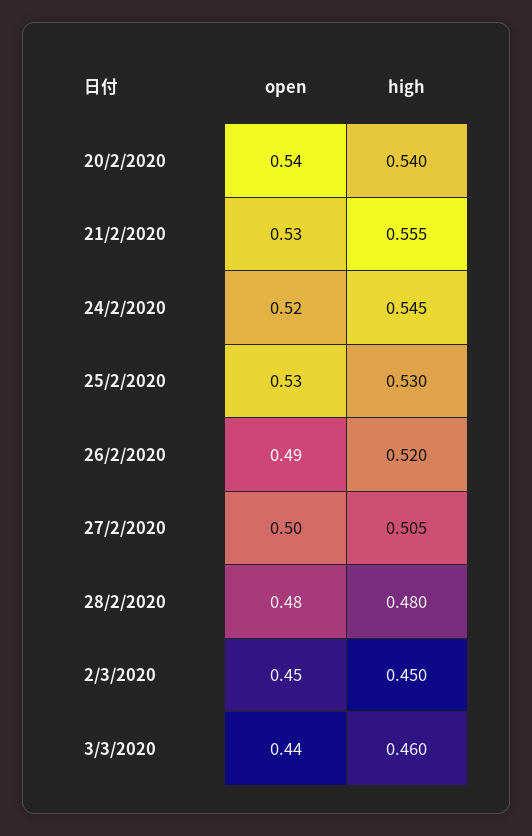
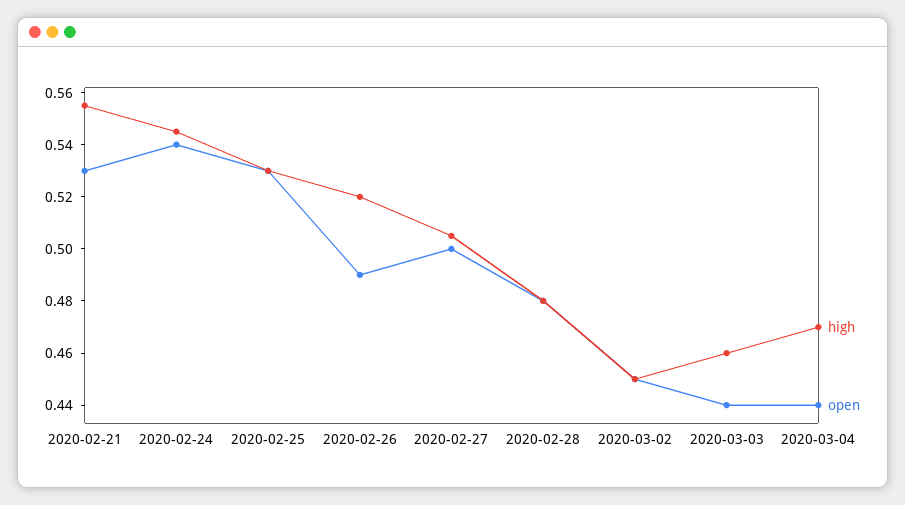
open, 20/2/2020: 0.54 -> none
high, 20/2/2020: 0.54 -> none
open, 24/2/2020: 0.52 -> 0.54
high, 2020-03-04: none -> 0.47
open, 2020-03-04: none -> 0.44

